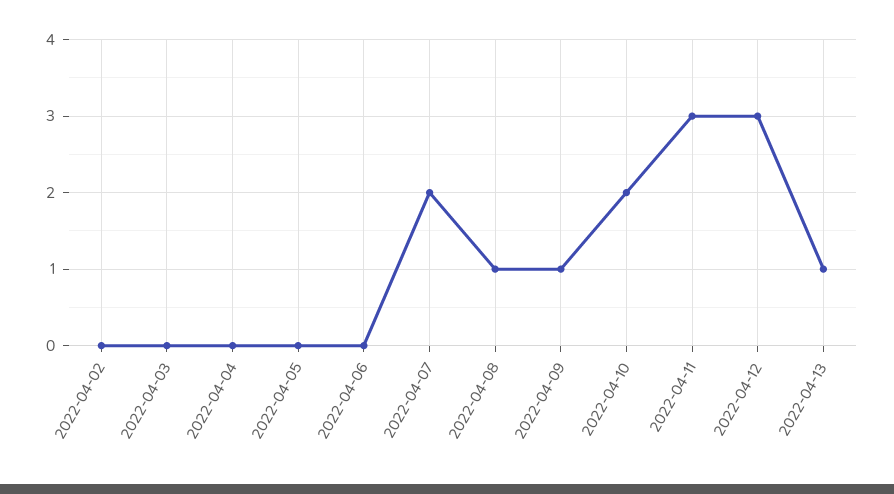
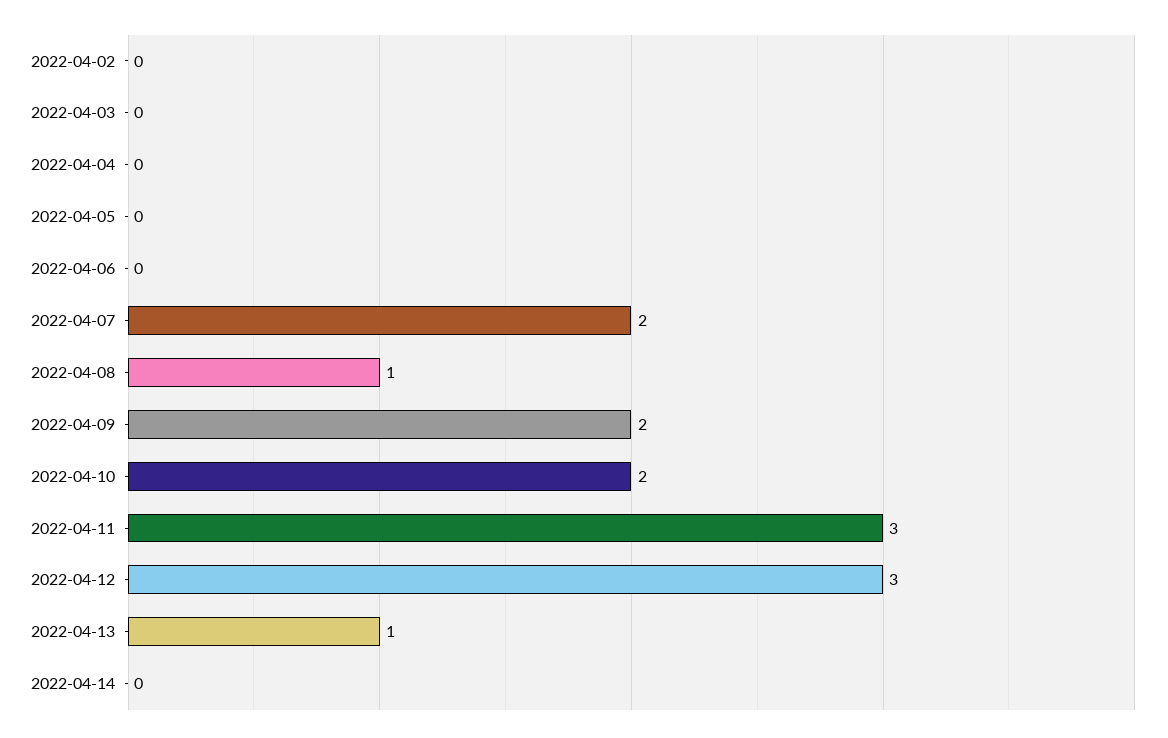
2022-04-09: 1 -> 2
2022-04-14: none -> 0

